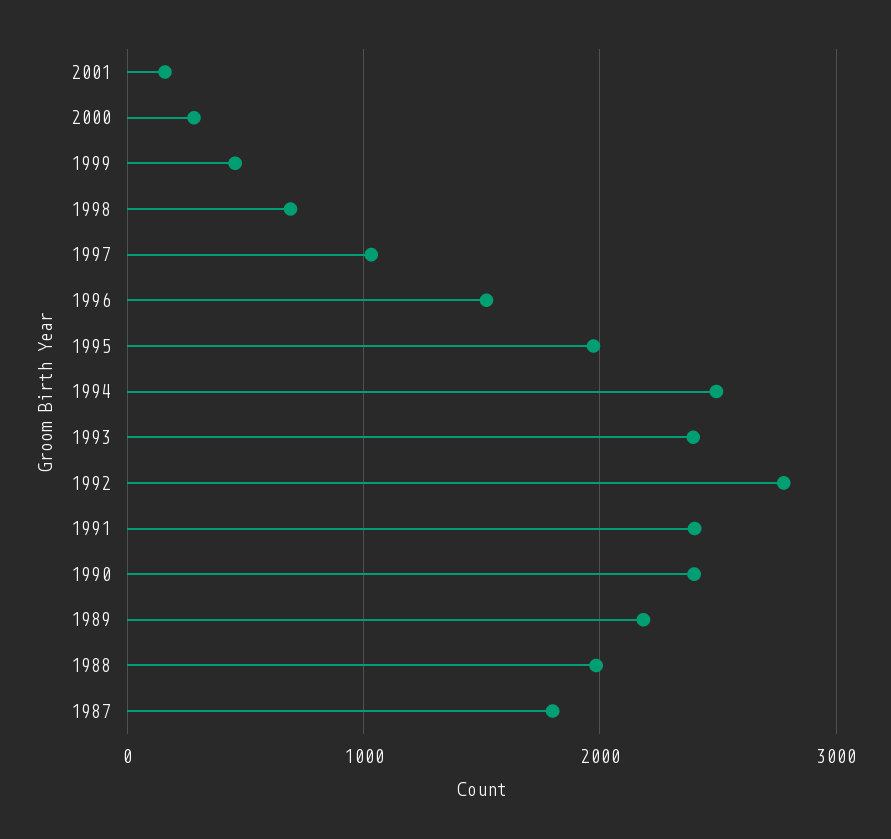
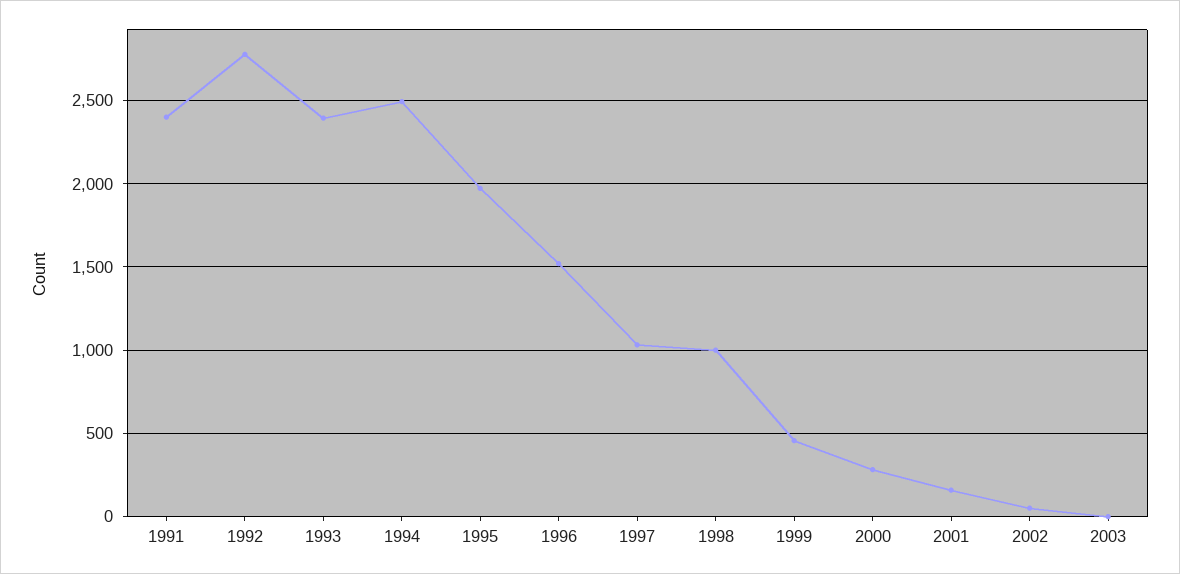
1998: 700 -> 1000
1990: 2400 -> none
1989: 2200 -> none
1988: 2000 -> none
1987: 1800 -> none
2002: none -> 50
2003: none -> 0

